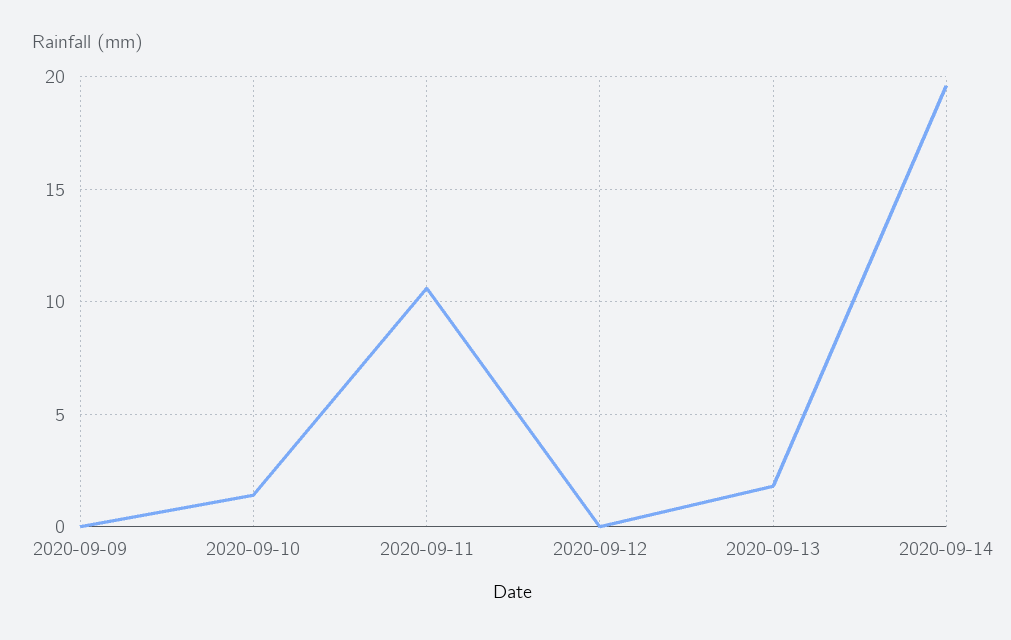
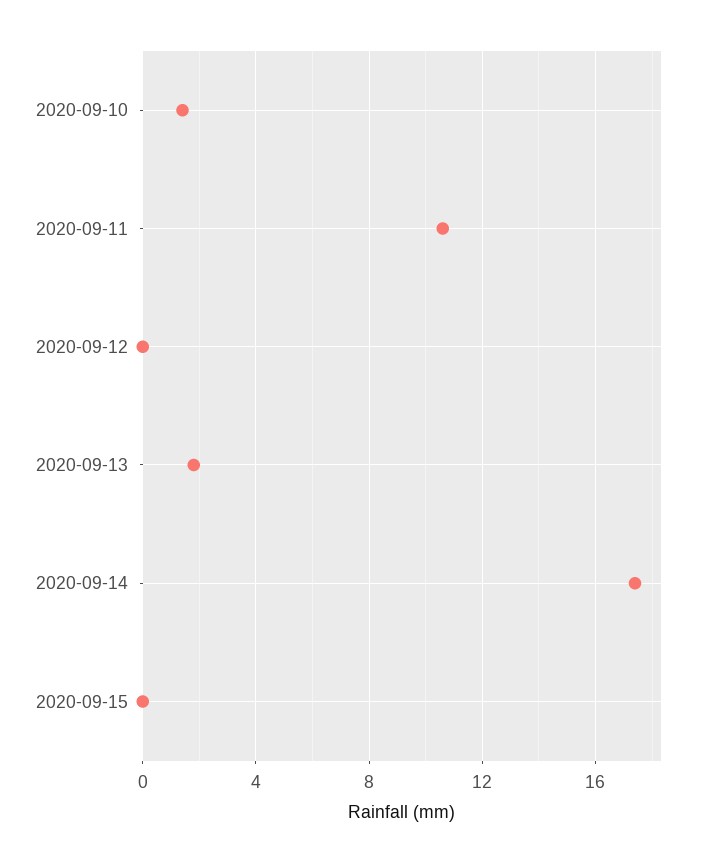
2020-09-09: 0 -> none
2020-09-14: 19.5 -> 17.5
2020-09-15: none -> 0

